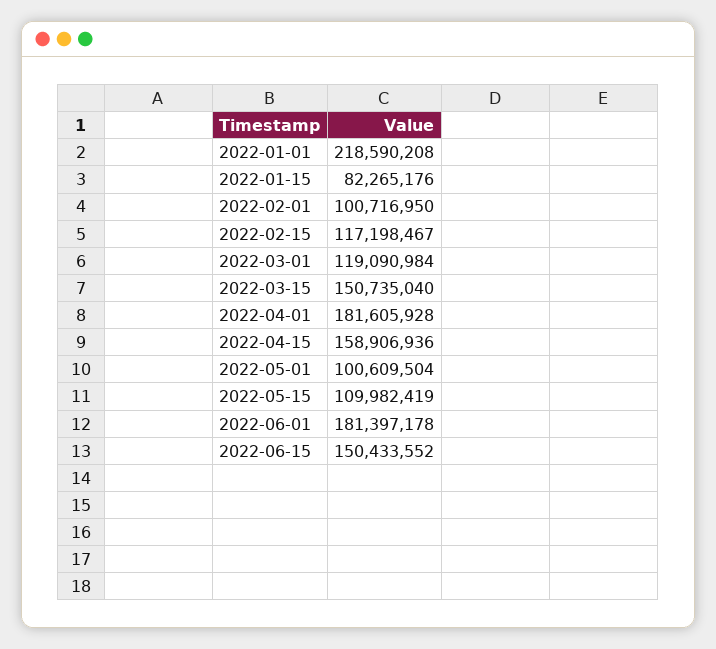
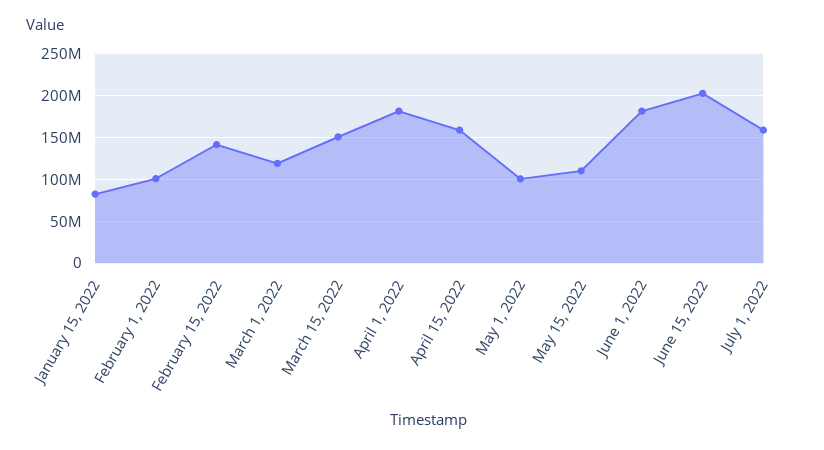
2022-01-01: 218590208 -> none
2022-02-15: 117198467 -> 140000000
2022-06-15: 150433552 -> 200000000
July 1, 2022: none -> 160000000

